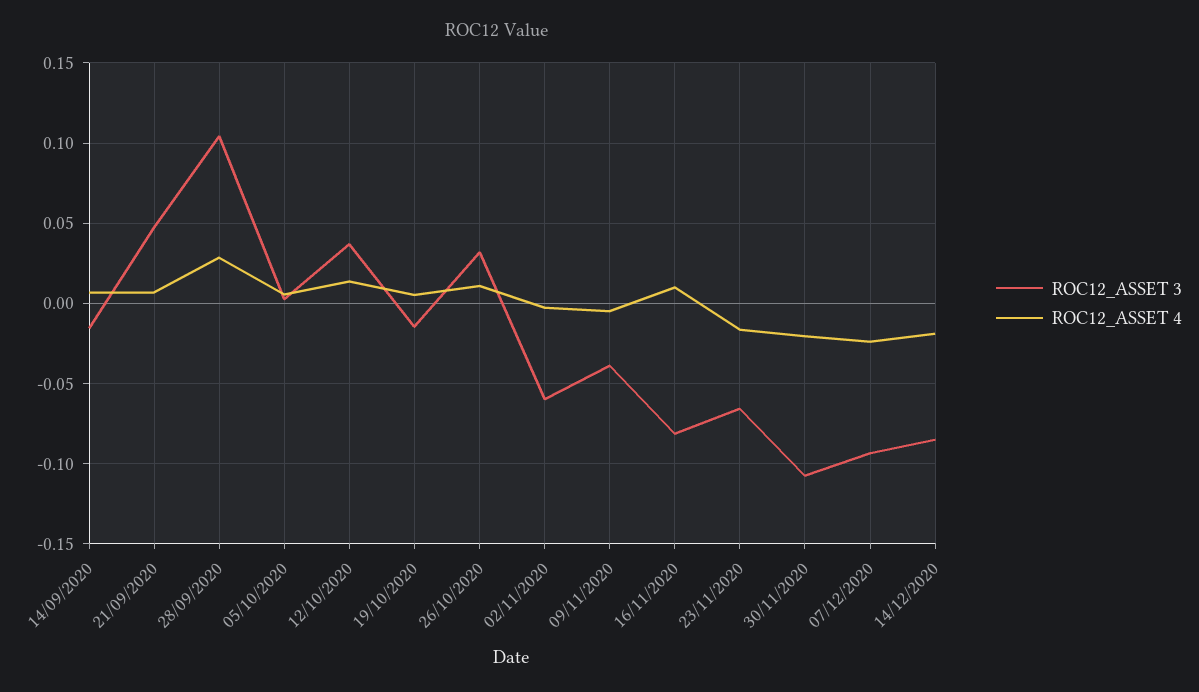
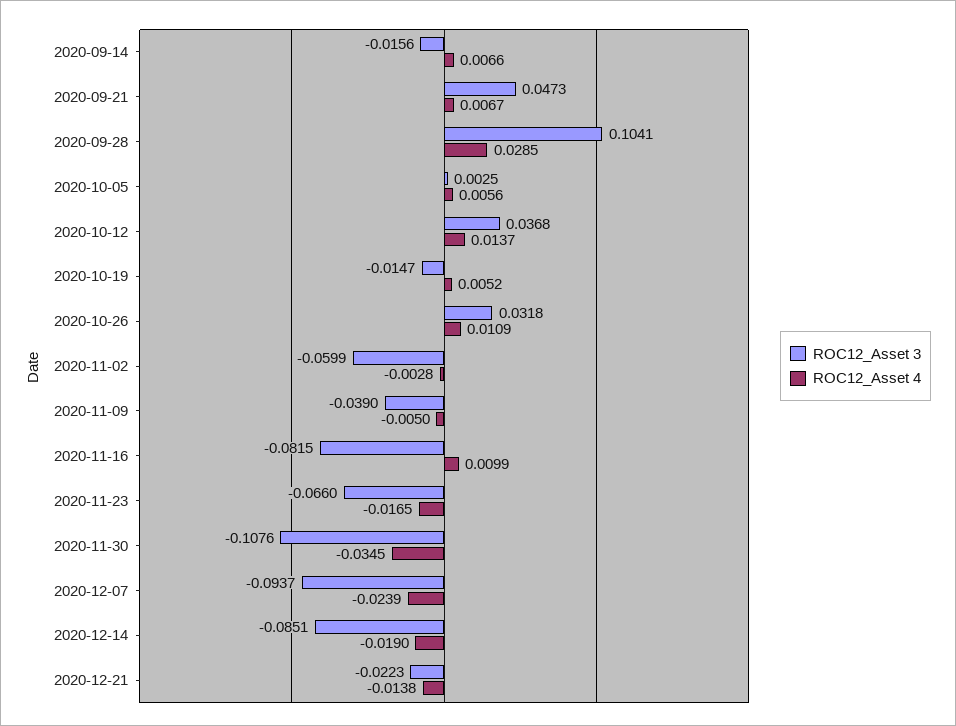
ROC12_ASSET 4, 30/11/2020: -0.02 -> -0.0345
ROC12_ASSET 3, 2020-12-21: none -> -0.0223
ROC12_ASSET 4, 2020-12-21: none -> -0.0138

